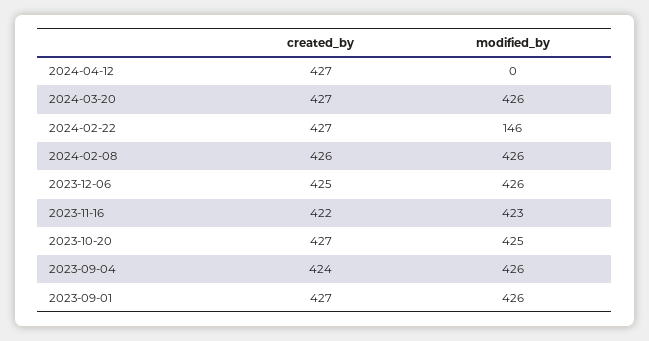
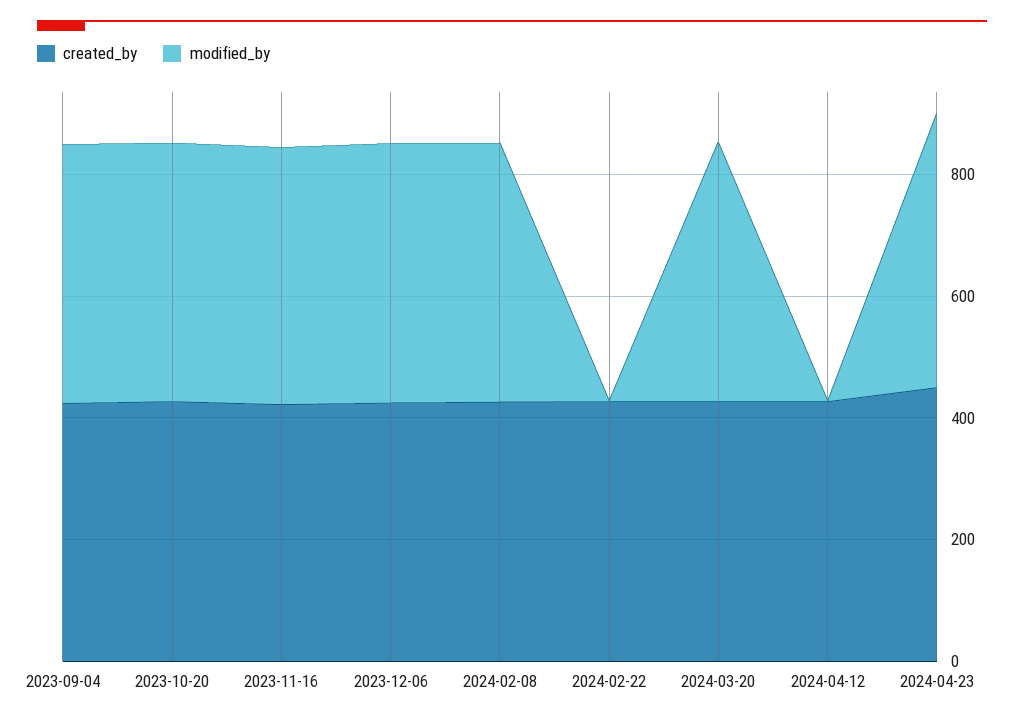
modified_by, 2024-02-22: 146 -> 0
created_by, 2023-09-01: 427 -> none
modified_by, 2023-09-01: 426 -> none
created_by, 2024-04-23: none -> 450
modified_by, 2024-04-23: none -> 450

